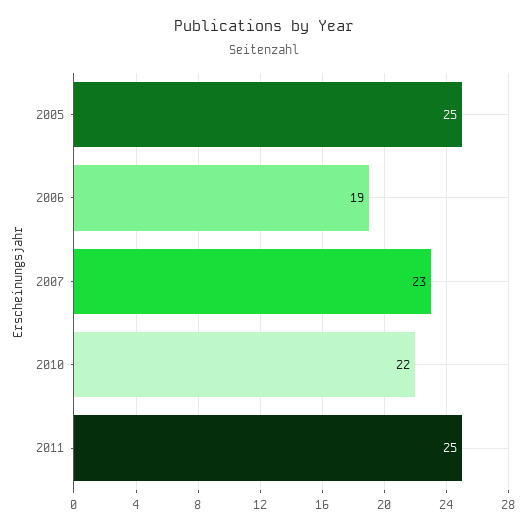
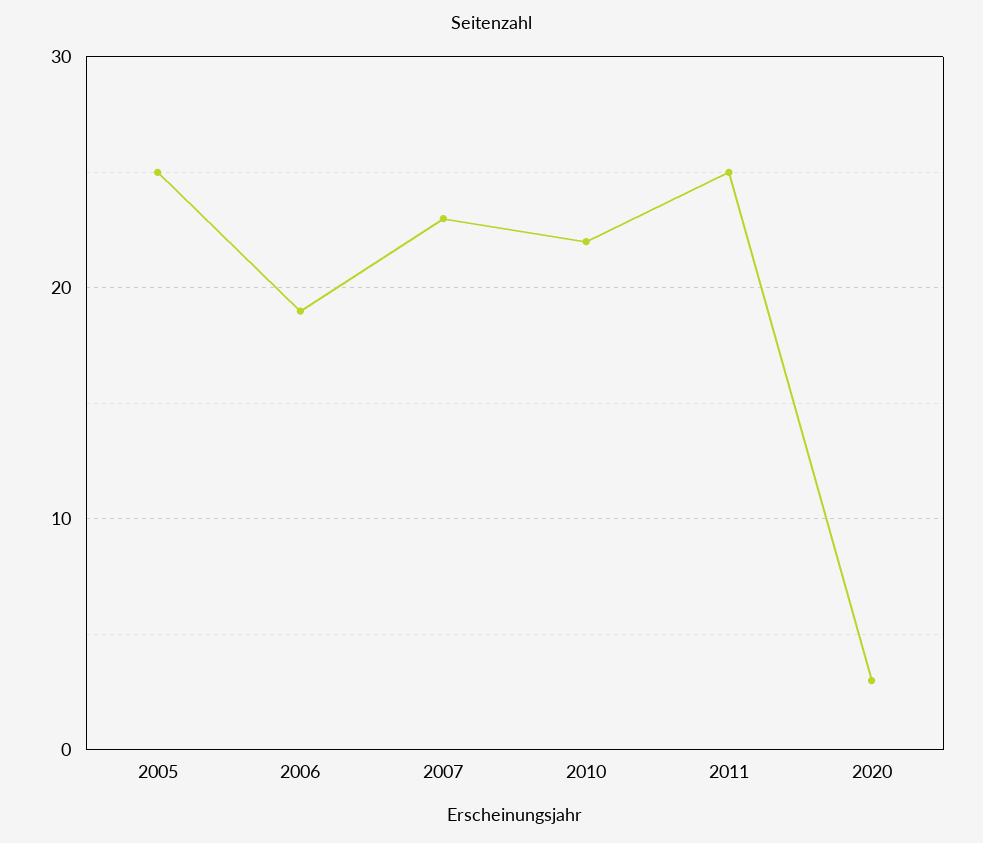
2020: none -> 3

